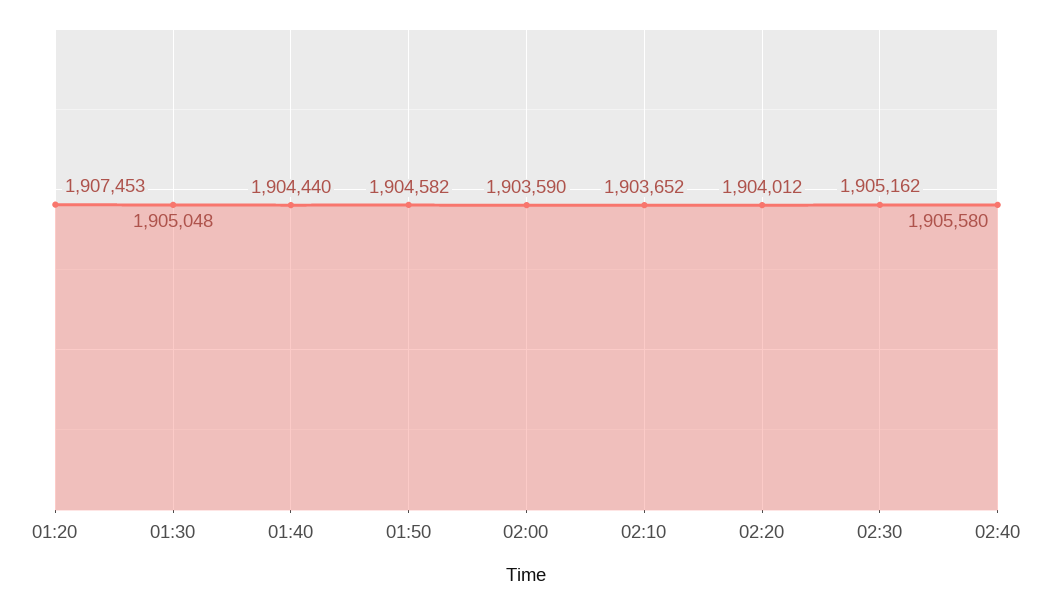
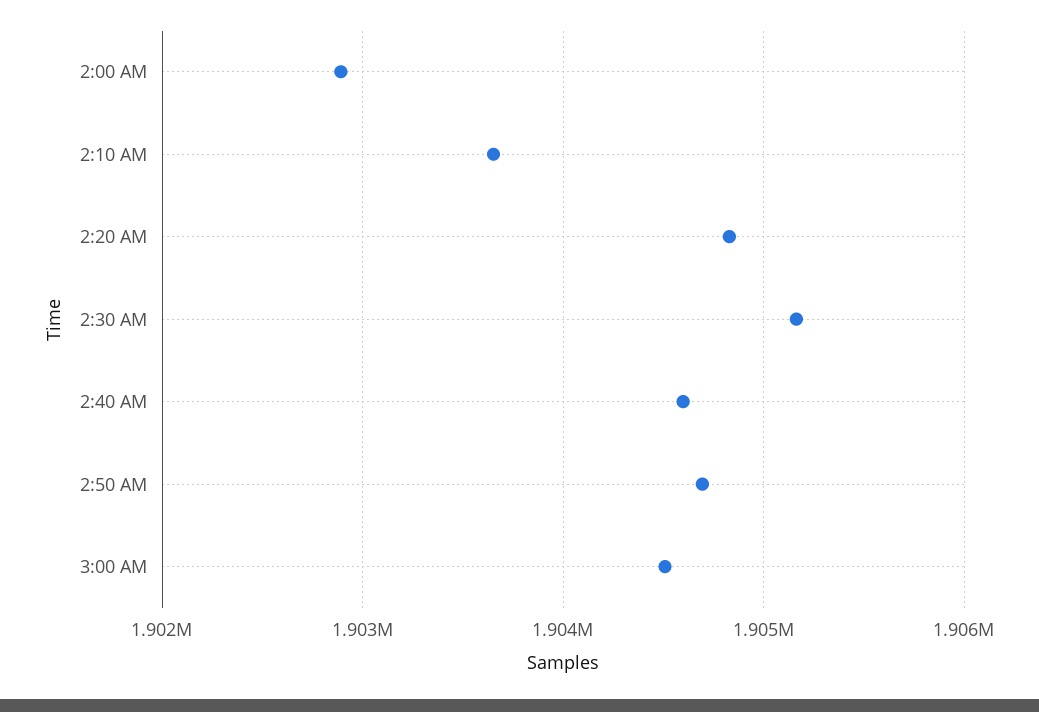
01:20: 1907453 -> none
01:30: 1905048 -> none
01:40: 1904440 -> none
01:50: 1904582 -> none
02:00: 1903590 -> 1902900
02:20: 1904012 -> 1904800
02:40: 1905580 -> 1904600
2:50 AM: none -> 1904700
3:00 AM: none -> 1904500

